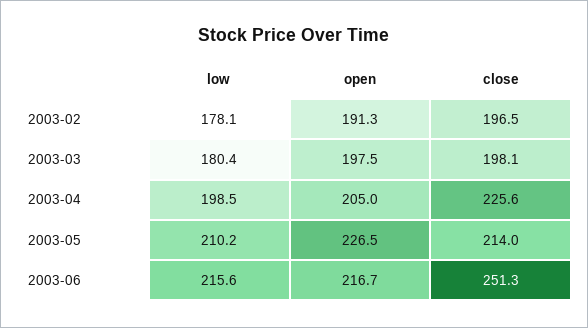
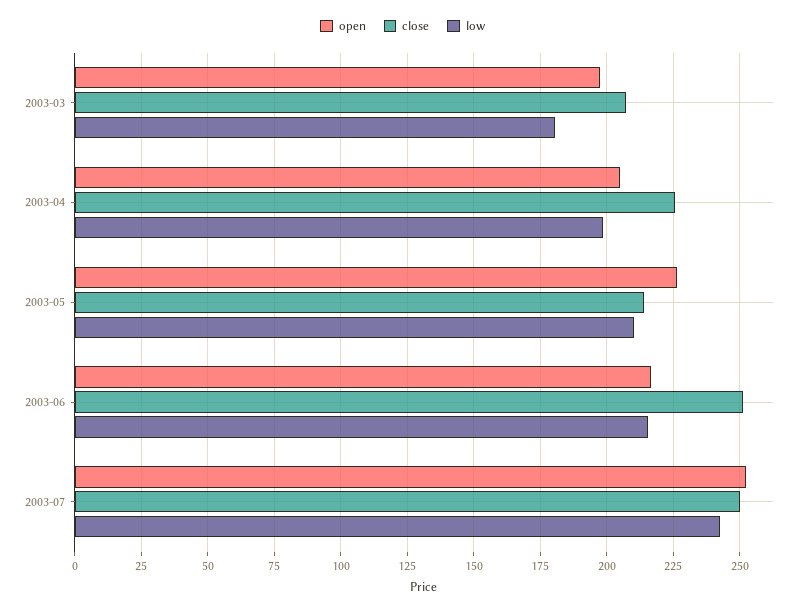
low, 2003-02: 178.1 -> none
open, 2003-02: 191.3 -> none
close, 2003-02: 196.5 -> none
close, 2003-03: 198.1 -> 207.5
open, 2003-07: none -> 252.5
close, 2003-07: none -> 250
low, 2003-07: none -> 242.5

